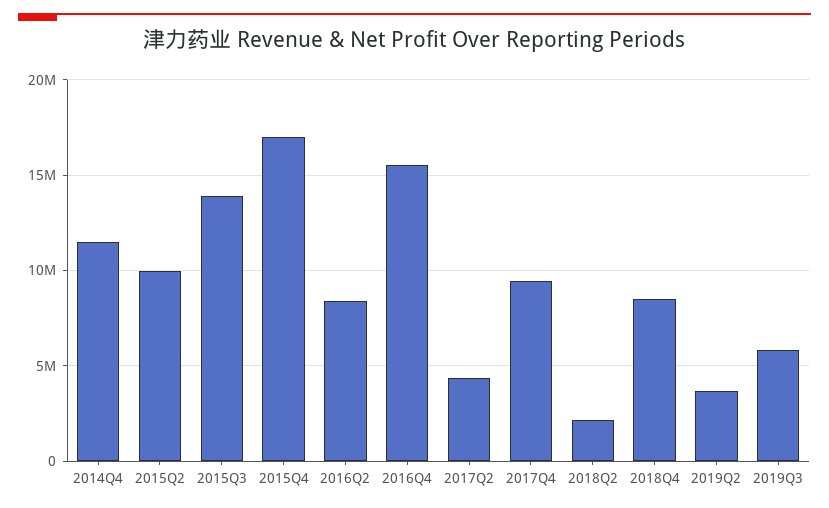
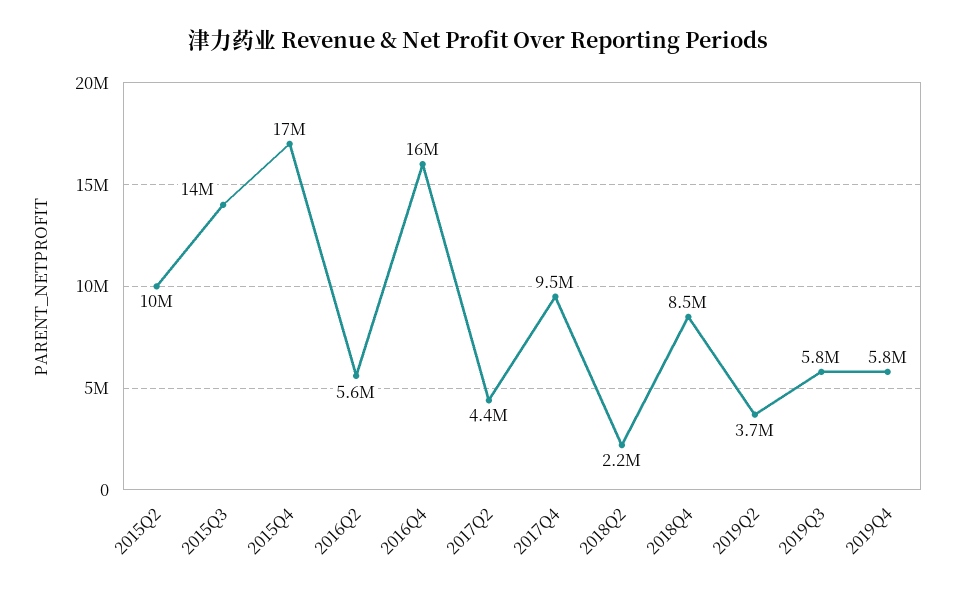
2014Q4: 11500000 -> none
2016Q2: 8500000 -> 5600000
2019Q4: none -> 5800000

